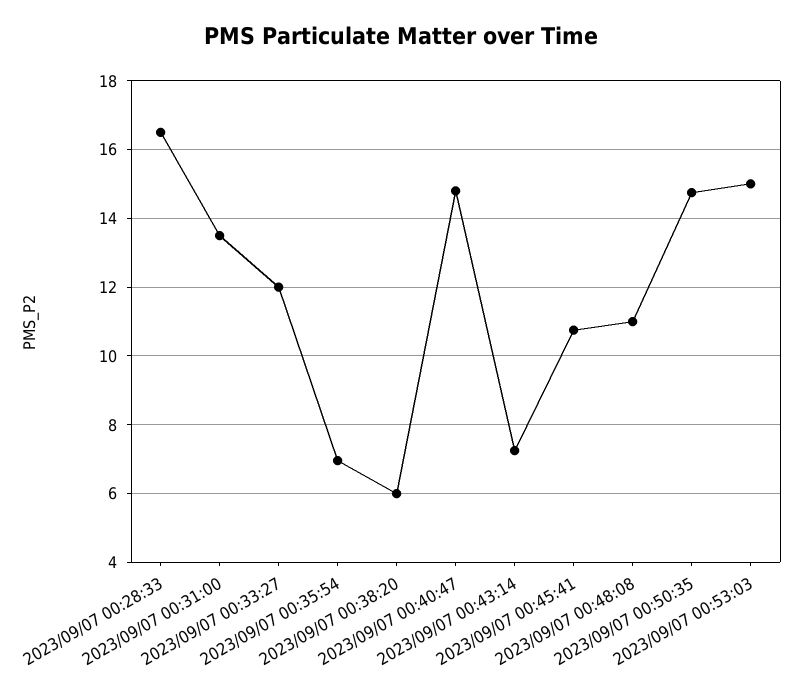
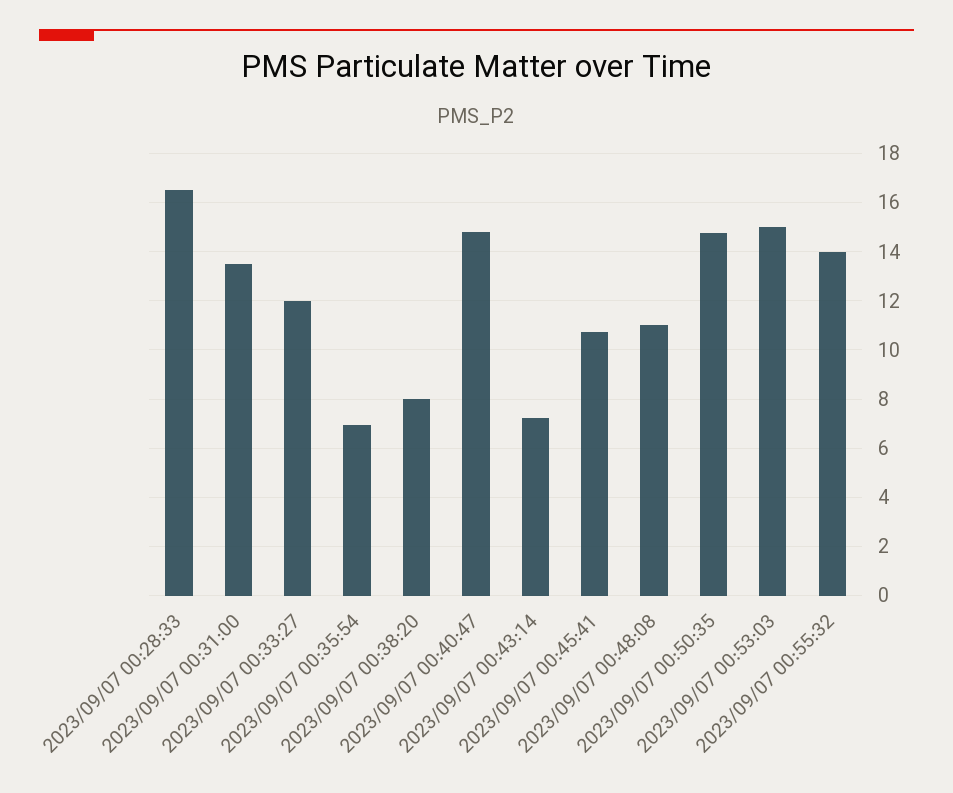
2023/09/07 00:38:20: 6 -> 8
2023/09/07 00:55:32: none -> 14

